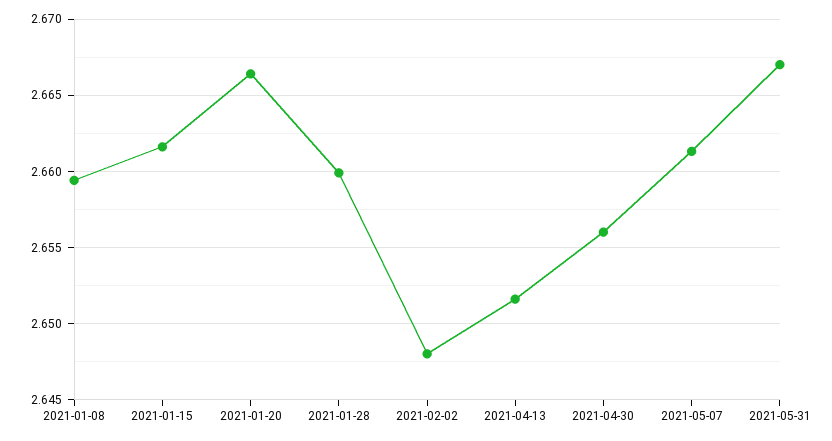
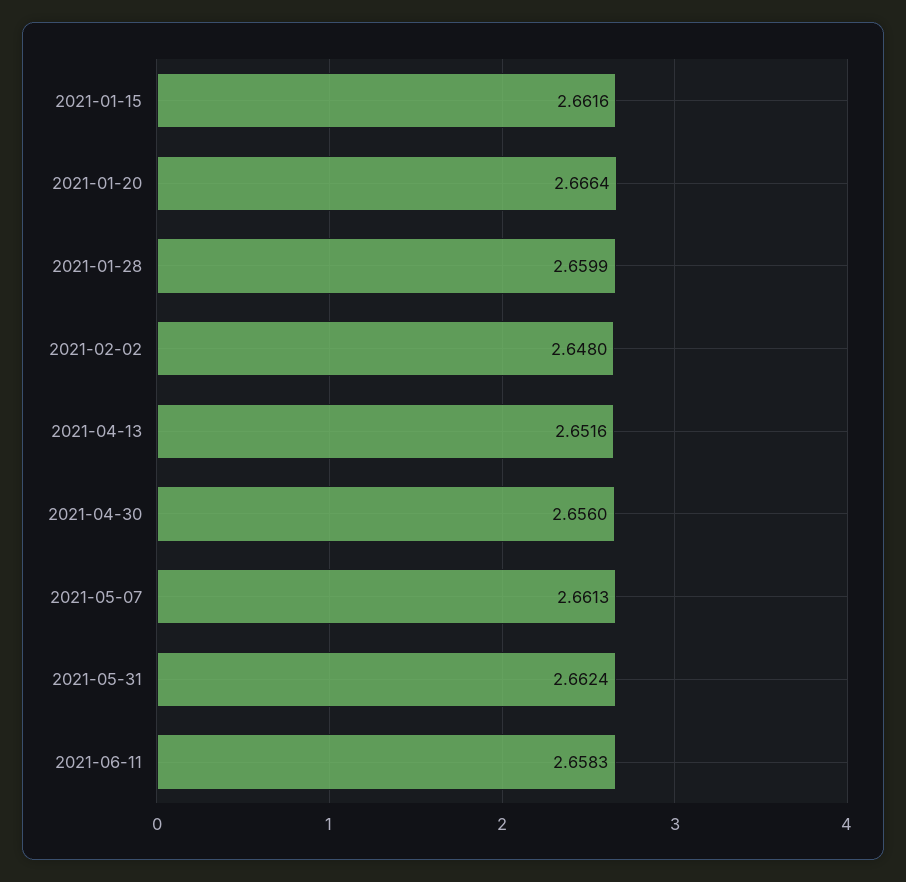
2021-01-08: 2.6595 -> none
2021-05-31: 2.667 -> 2.6624
2021-06-11: none -> 2.6583

